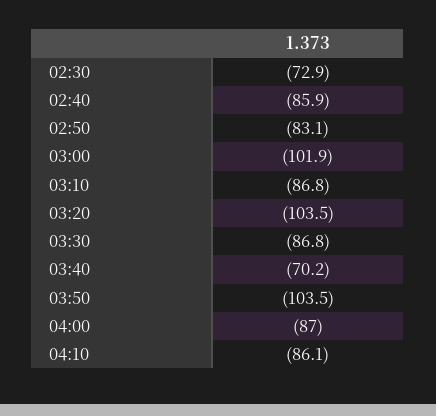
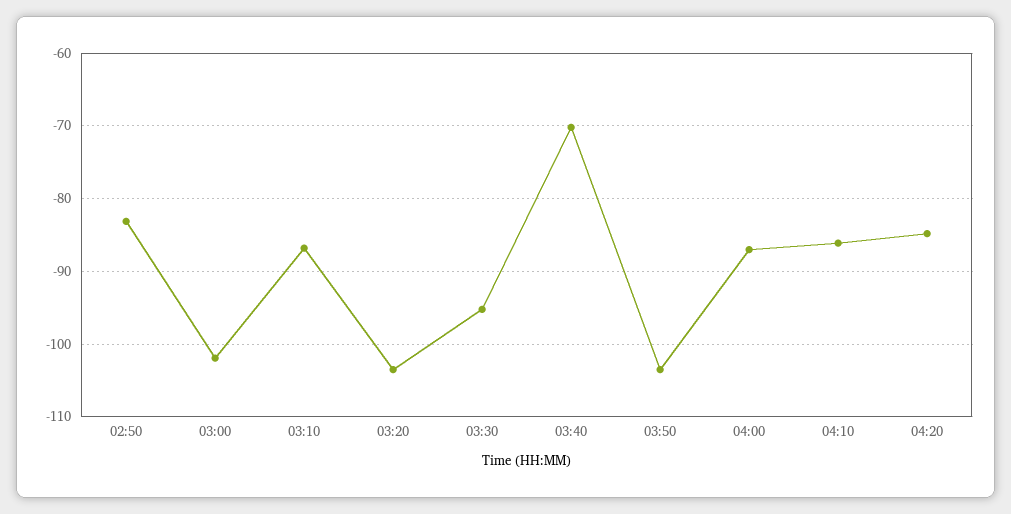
02:30: -72.9 -> none
02:40: -85.9 -> none
03:30: -86.8 -> -95
04:20: none -> -85

